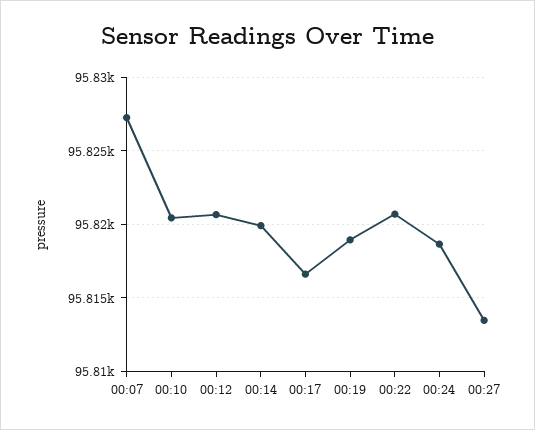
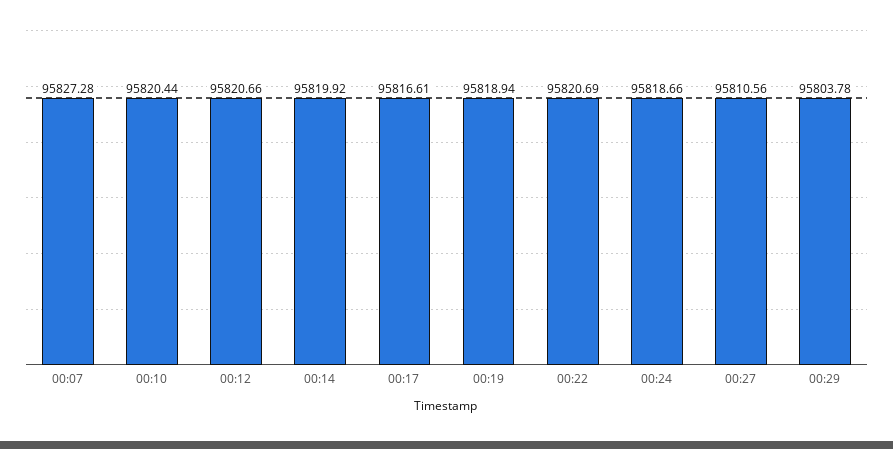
00:27: 95813.5 -> 95810.56
00:29: none -> 95803.78

